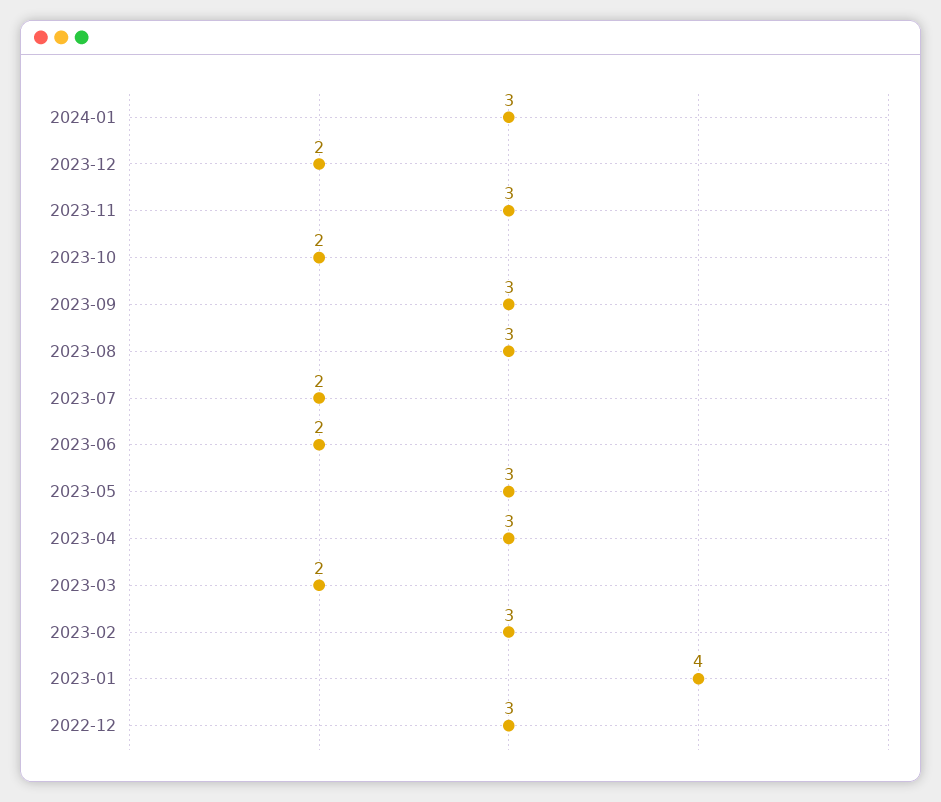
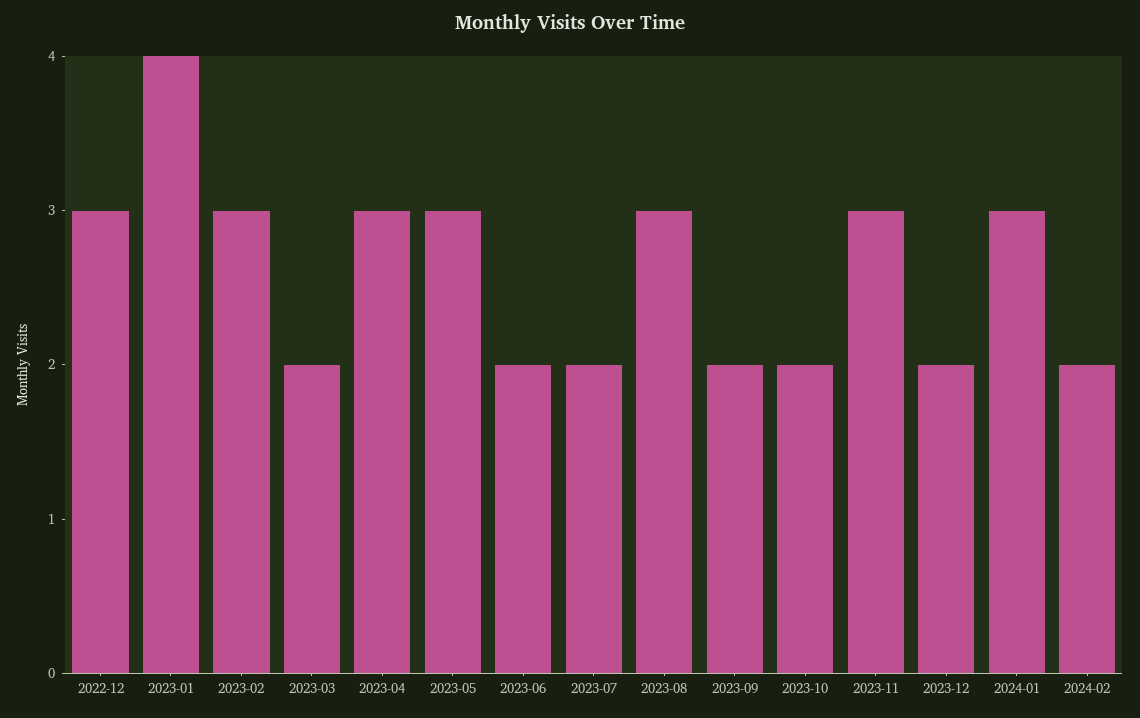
2023-09: 3 -> 2
2024-02: none -> 2

